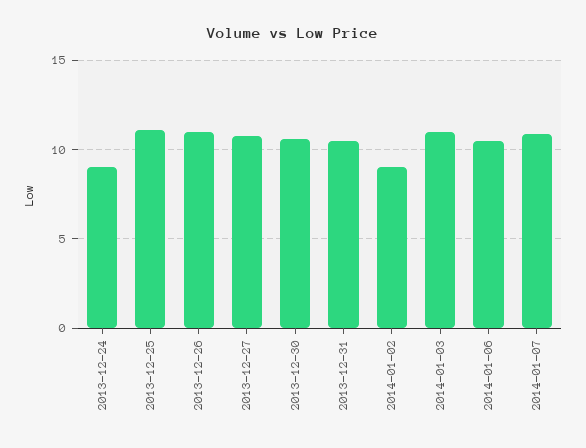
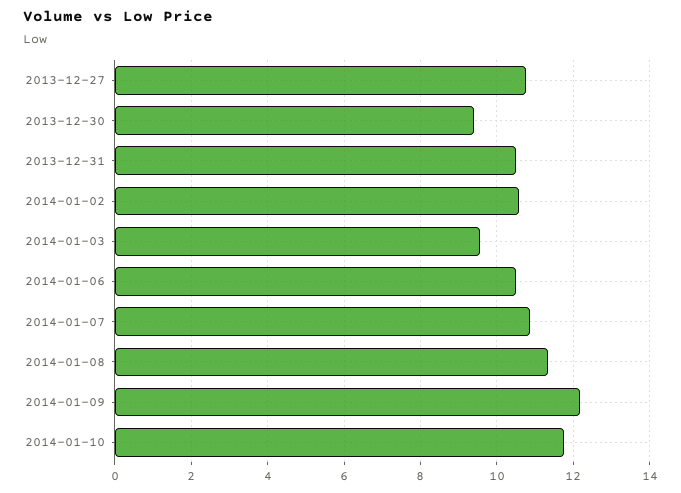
2013-12-24: 9 -> none
2013-12-25: 11 -> none
2013-12-26: 11 -> none
2013-12-30: 10.5 -> 9.4
2014-01-02: 9 -> 10.6
2014-01-03: 11 -> 9.6
2014-01-08: none -> 11.4
2014-01-09: none -> 12.2
2014-01-10: none -> 11.8

